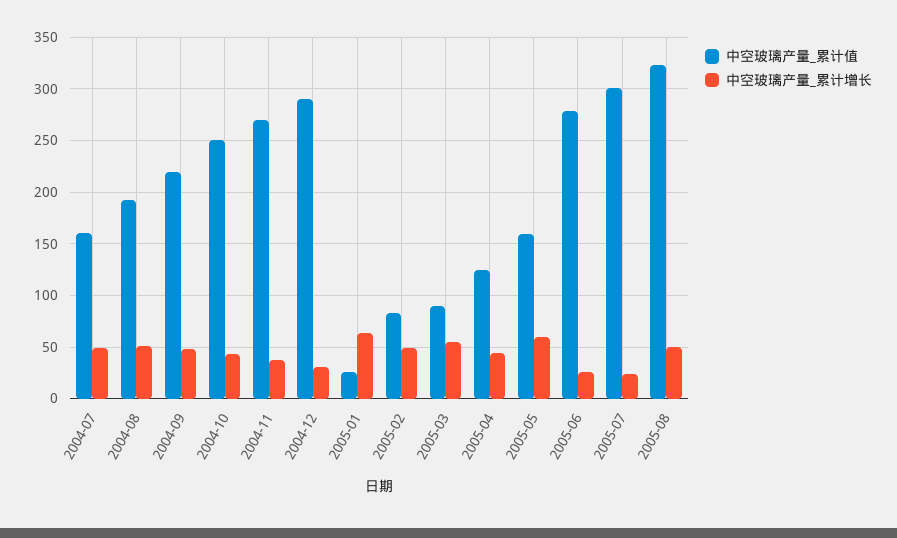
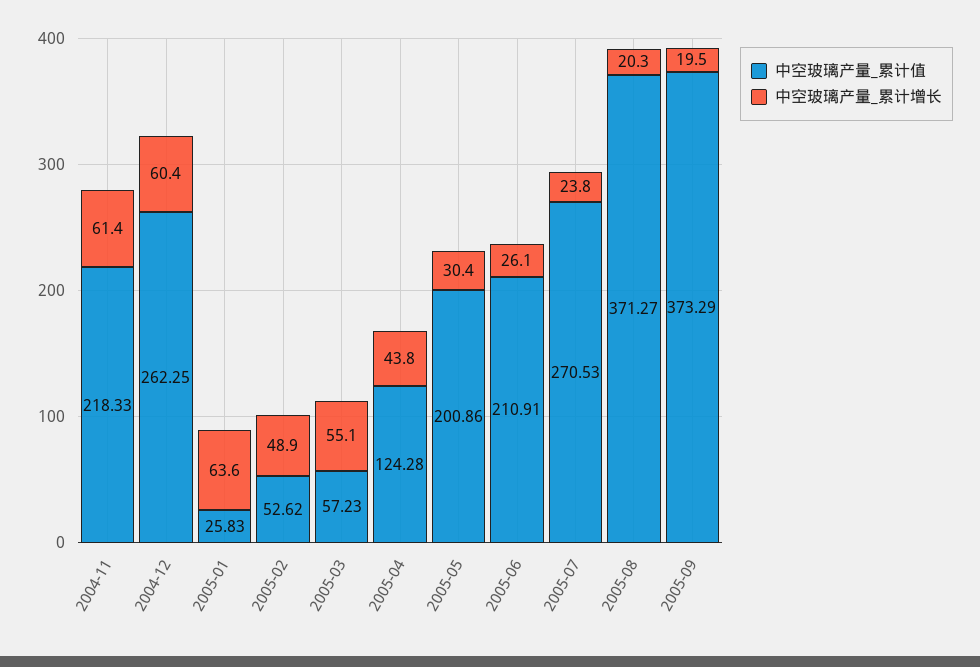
中空玻璃产量_累计值, 2004-07: 160 -> none
中空玻璃产量_累计增长, 2004-07: 50 -> none
中空玻璃产量_累计值, 2004-08: 190 -> none
中空玻璃产量_累计增长, 2004-08: 50 -> none
中空玻璃产量_累计值, 2004-09: 220 -> none
中空玻璃产量_累计增长, 2004-09: 50 -> none
中空玻璃产量_累计值, 2004-10: 250 -> none
中空玻璃产量_累计增长, 2004-10: 40 -> none
中空玻璃产量_累计值, 2004-11: 270 -> 218.33
中空玻璃产量_累计增长, 2004-11: 40 -> 61.4
中空玻璃产量_累计值, 2004-12: 290 -> 262.25
中空玻璃产量_累计增长, 2004-12: 30 -> 60.4
中空玻璃产量_累计值, 2005-02: 80 -> 52.62
中空玻璃产量_累计值, 2005-03: 90 -> 57.23
中空玻璃产量_累计值, 2005-05: 160 -> 200.86
中空玻璃产量_累计增长, 2005-05: 60 -> 30.4
中空玻璃产量_累计值, 2005-06: 280 -> 210.91
中空玻璃产量_累计值, 2005-07: 300 -> 270.53
中空玻璃产量_累计值, 2005-08: 320 -> 371.27
中空玻璃产量_累计增长, 2005-08: 50 -> 20.3
中空玻璃产量_累计值, 2005-09: none -> 373.29
中空玻璃产量_累计增长, 2005-09: none -> 19.5

